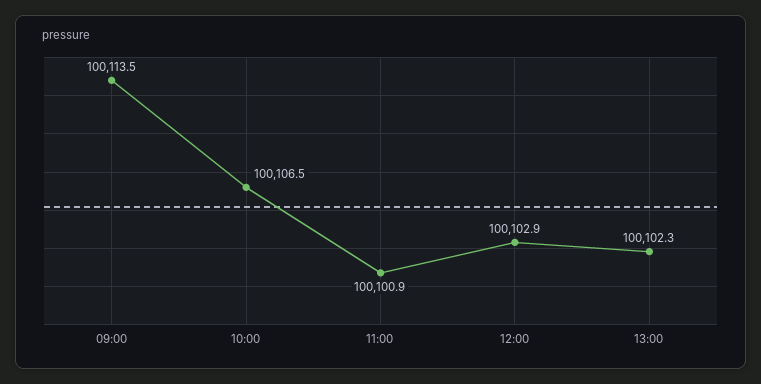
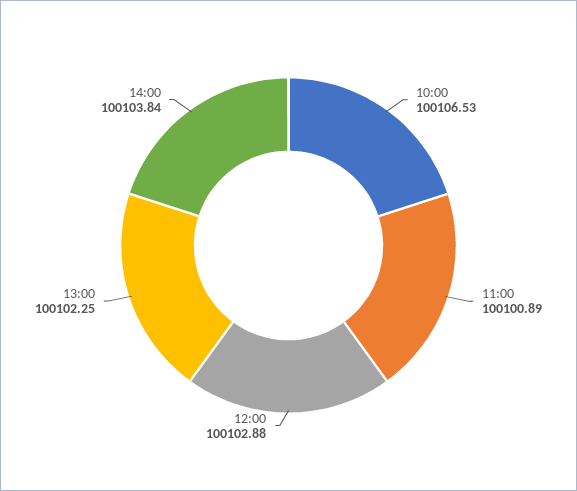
09:00: 100113.5 -> none
14:00: none -> 100103.84

